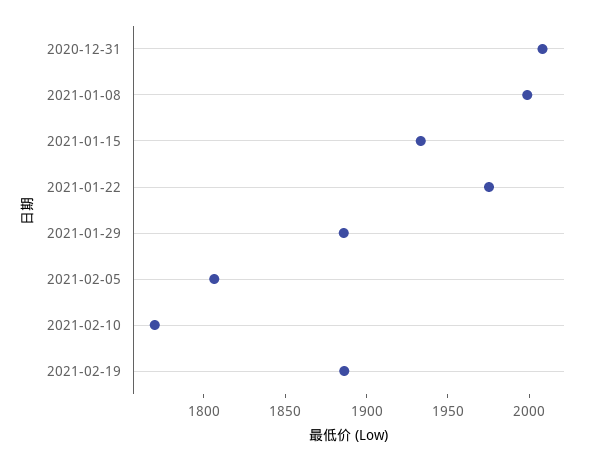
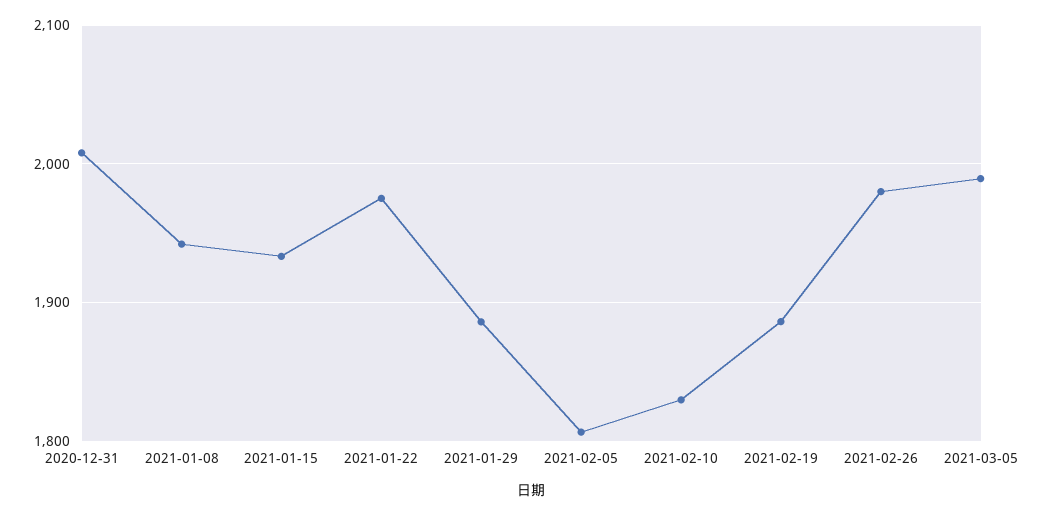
2021-01-08: 2000 -> 1940
2021-02-10: 1770 -> 1830
2021-02-26: none -> 1980
2021-03-05: none -> 1990

